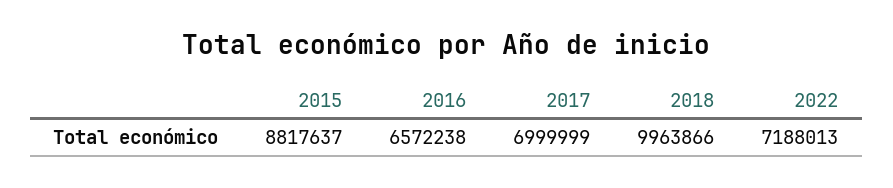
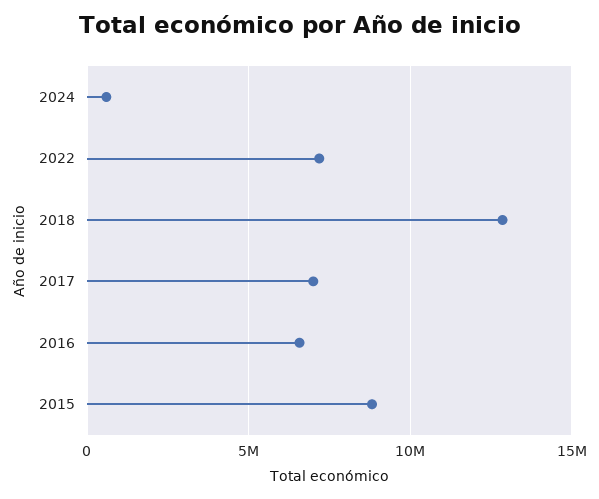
2018: 9963866 -> 13000000
2024: none -> 500000

